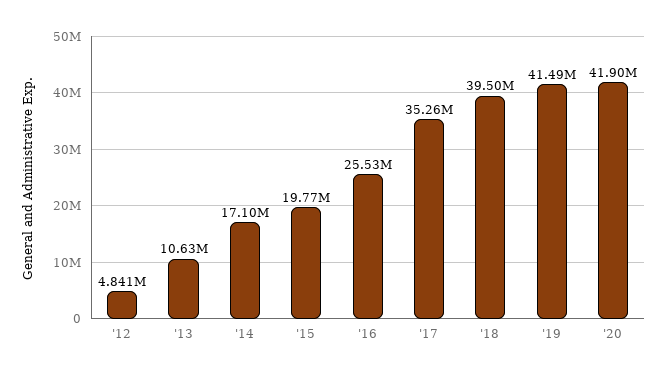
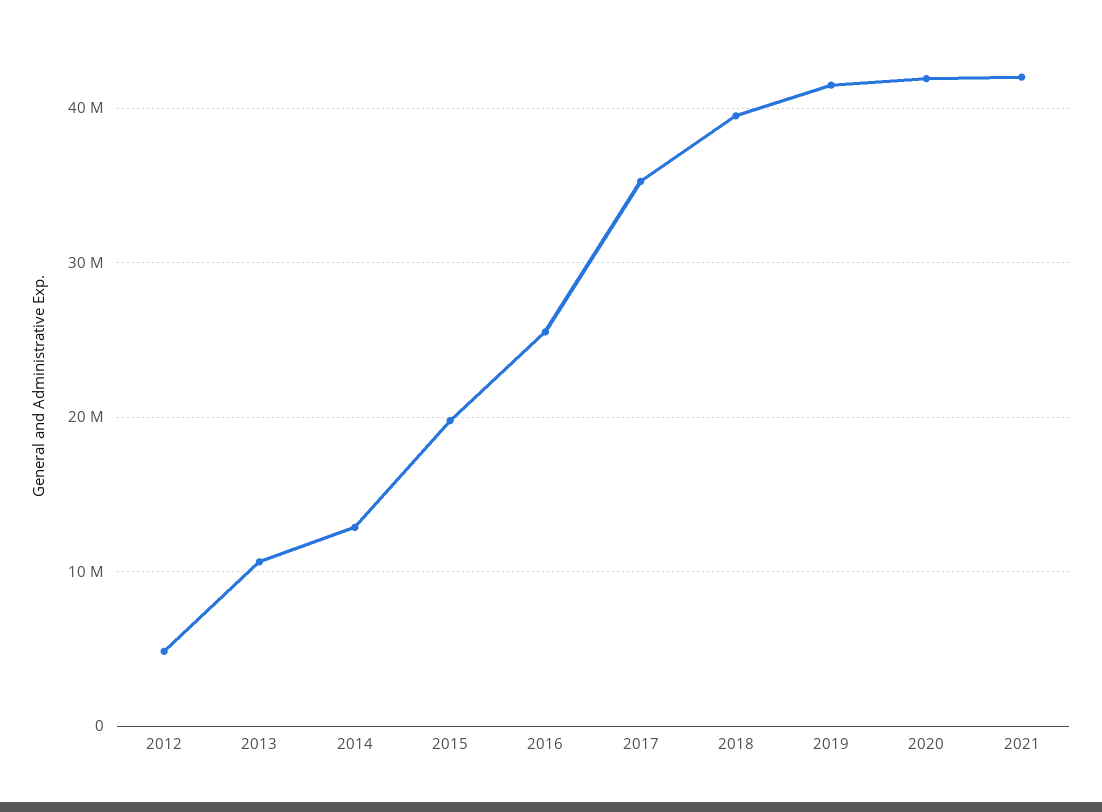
'14: 17100000 -> 13000000
2021: none -> 42000000

